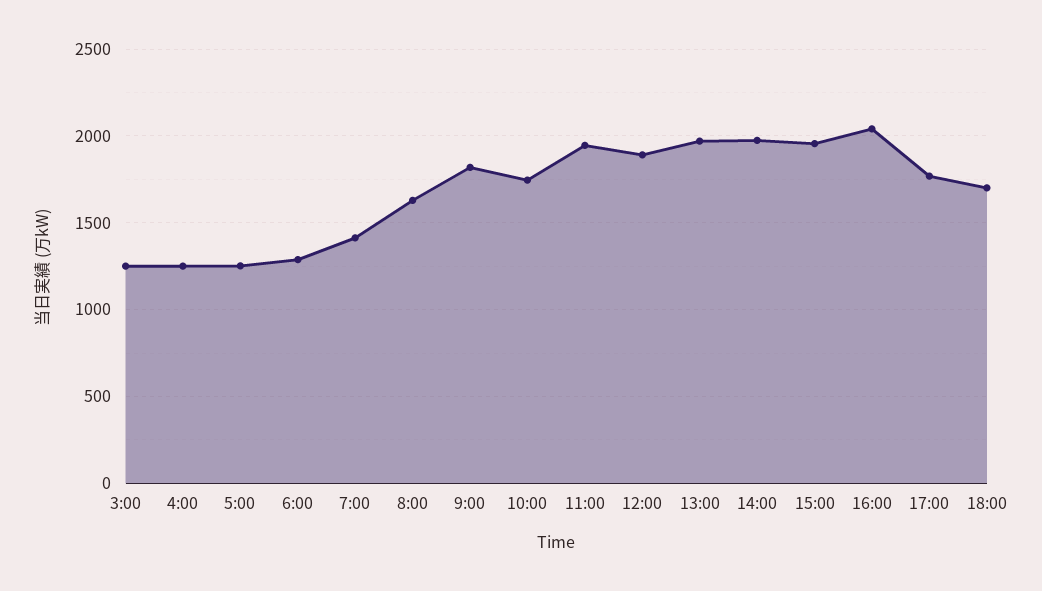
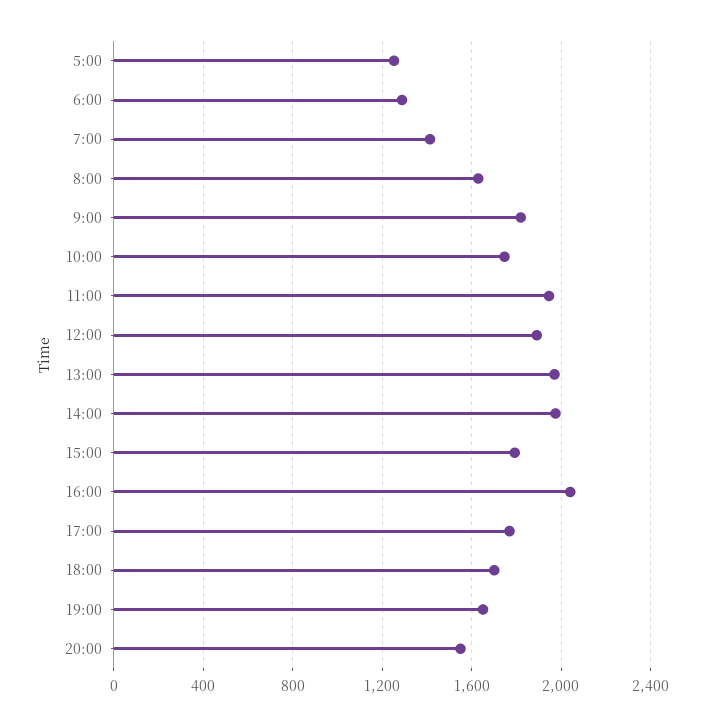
3:00: 1250 -> none
4:00: 1250 -> none
15:00: 1950 -> 1800
19:00: none -> 1650
20:00: none -> 1550

